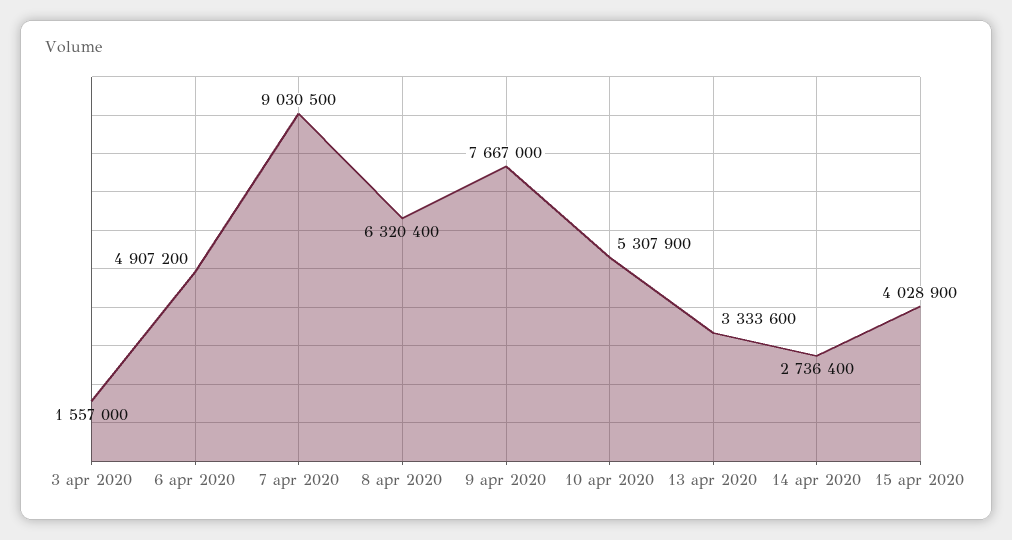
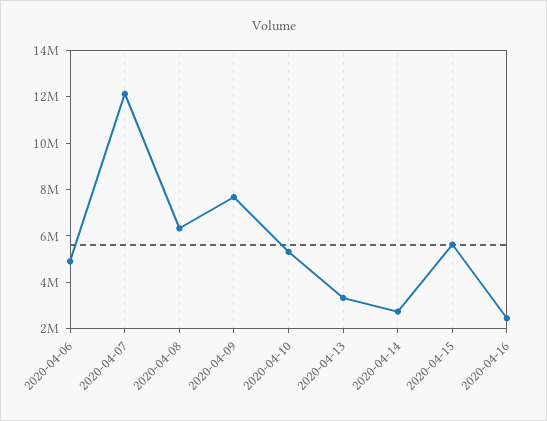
3 apr 2020: 1557000 -> none
7 apr 2020: 9030500 -> 12000000
15 apr 2020: 4028900 -> 5500000
2020-04-16: none -> 2500000

